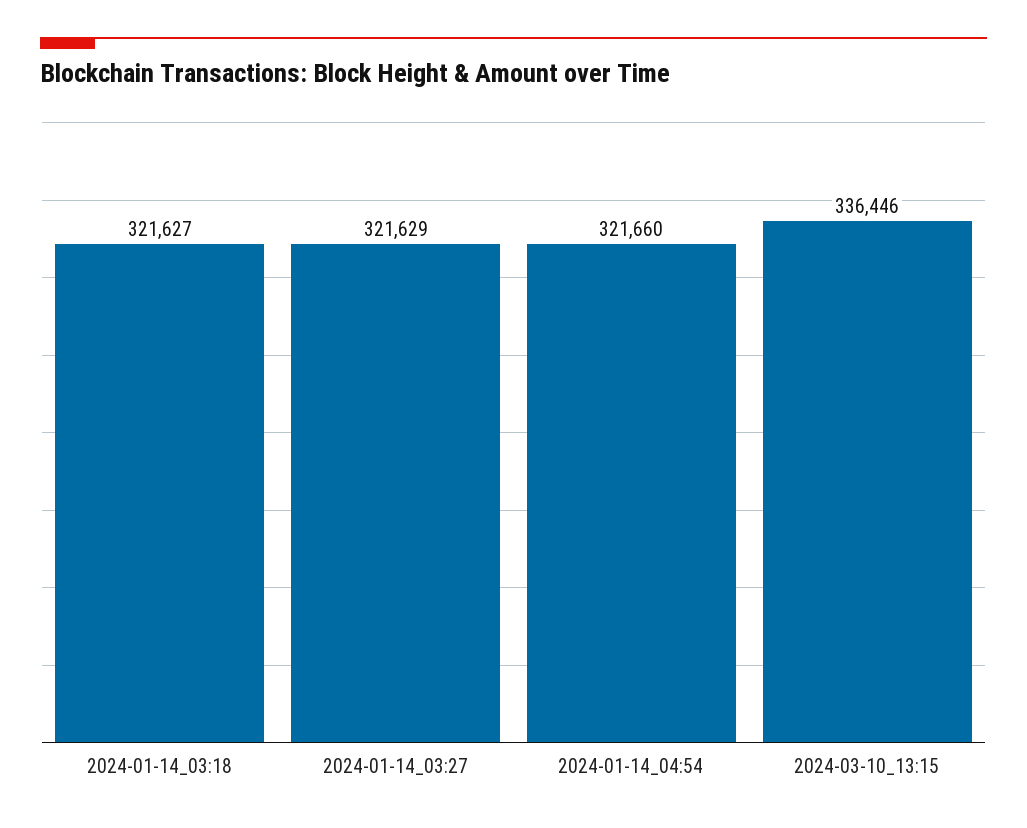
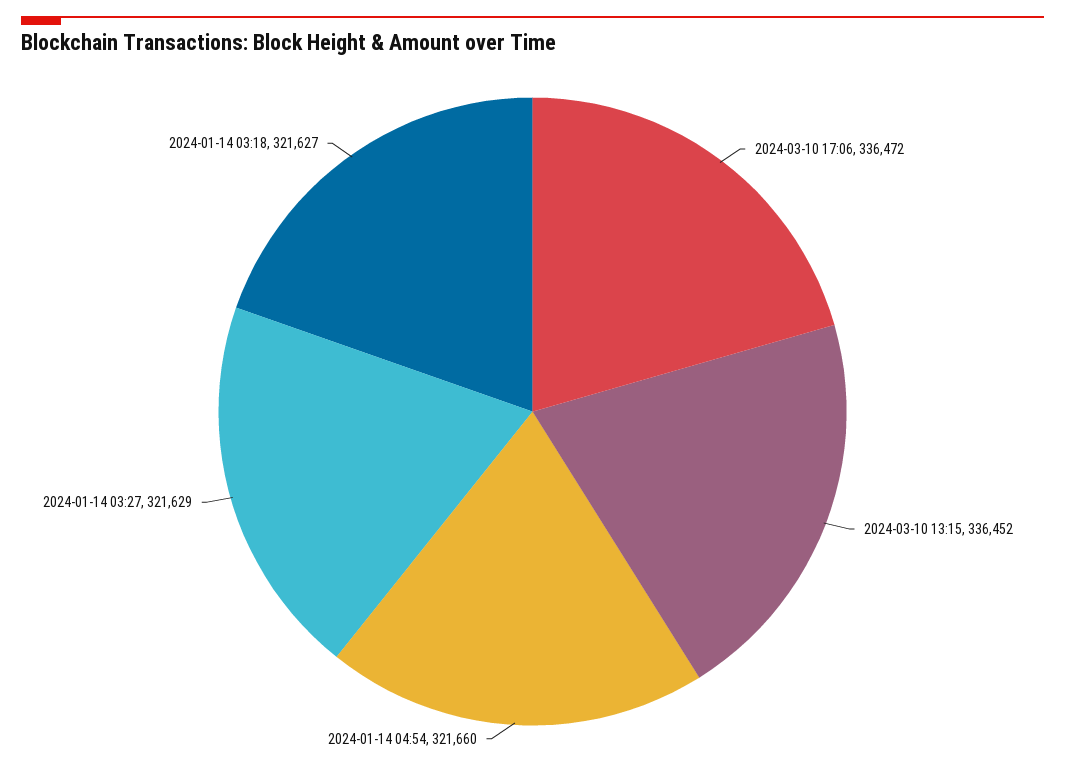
2024-03-10_13:15: 336446 -> 336452
2024-03-10 17:06: none -> 336472

